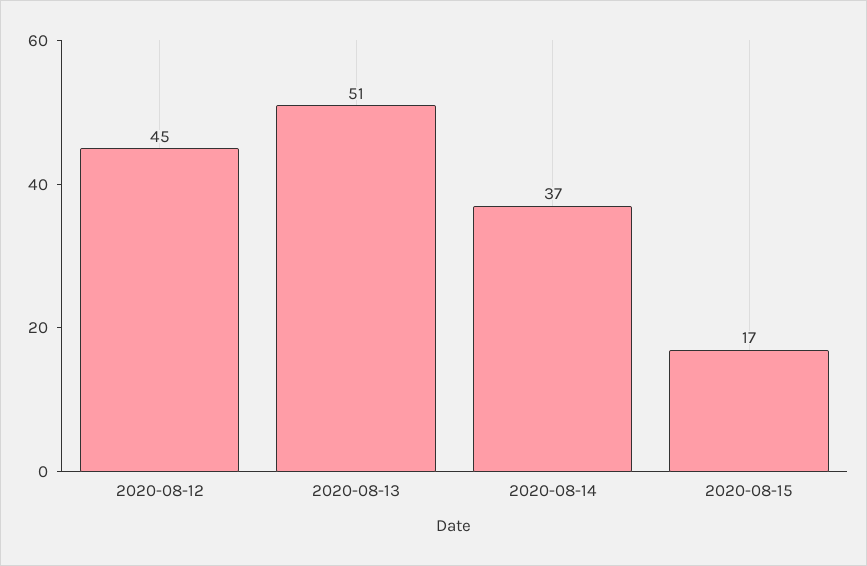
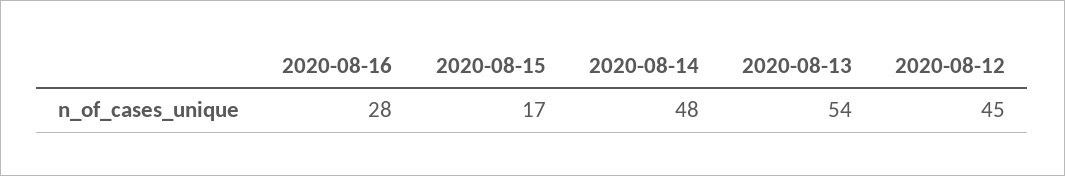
2020-08-13: 51 -> 54
2020-08-14: 37 -> 48
2020-08-16: none -> 28

